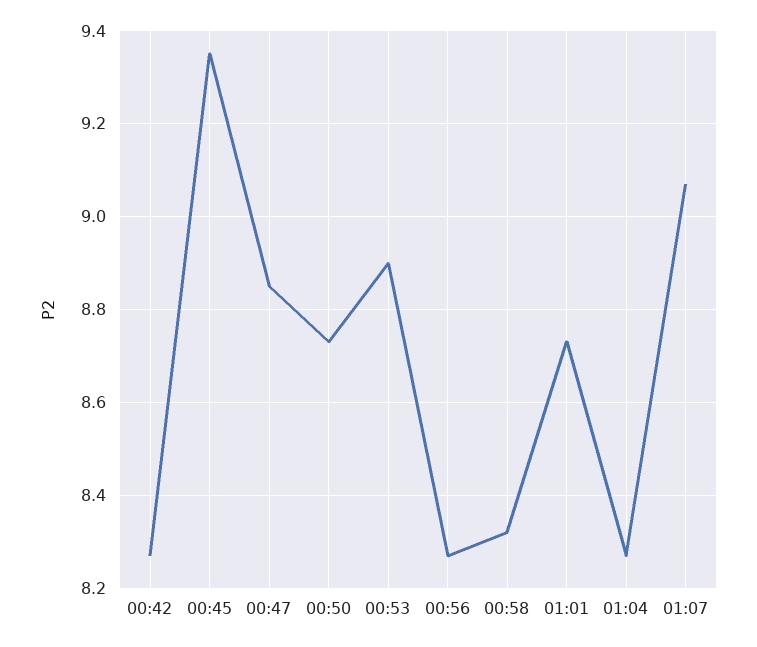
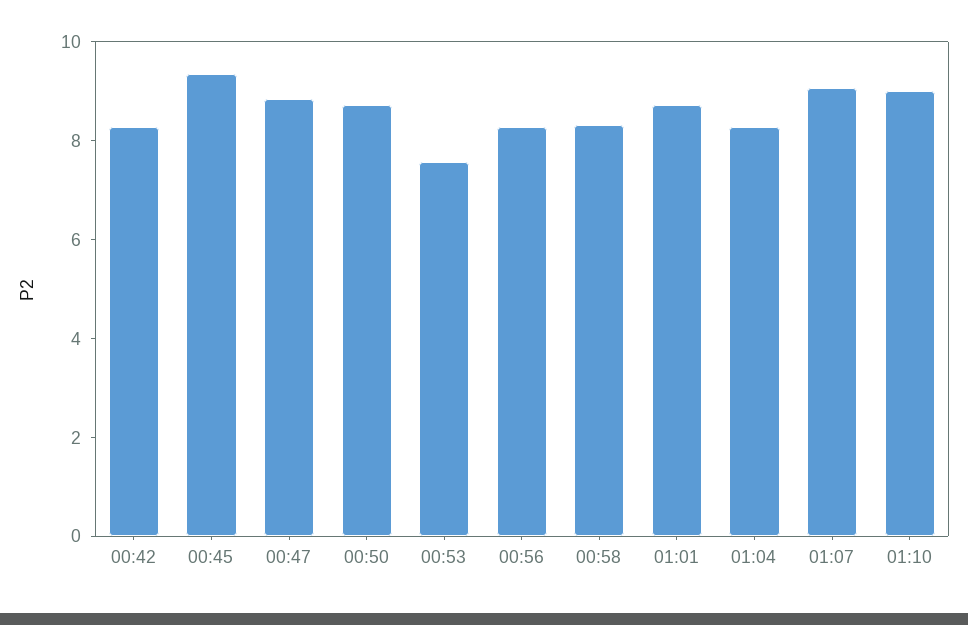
00:53: 8.9 -> 7.5
01:10: none -> 9

